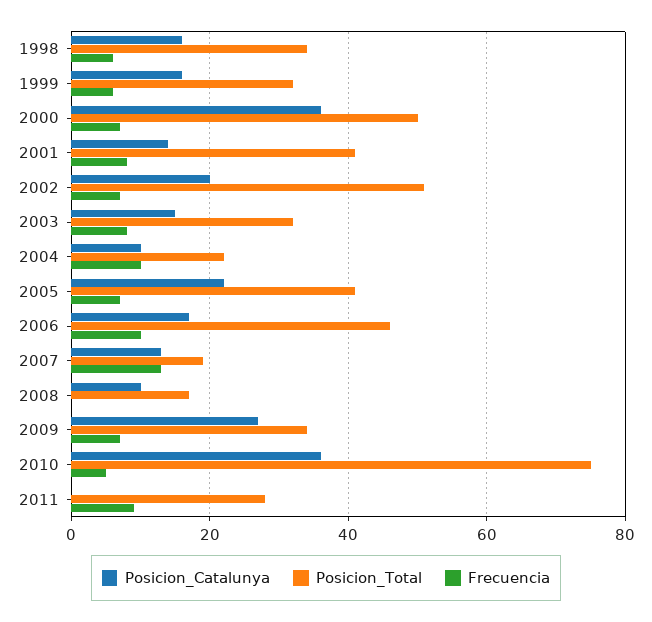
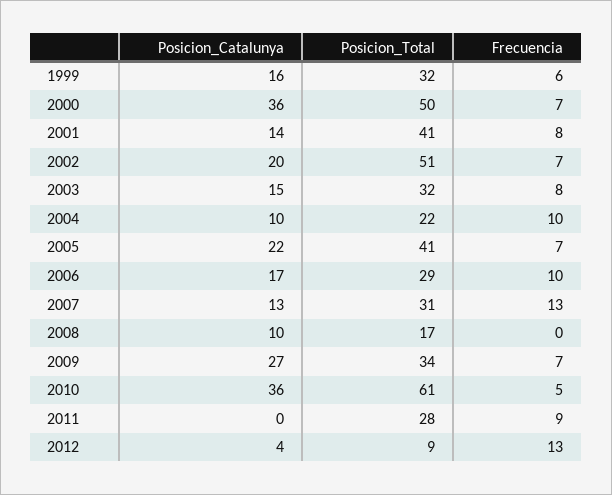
Posicion_Catalunya, 1998: 15 -> none
Posicion_Total, 1998: 35 -> none
Frecuencia, 1998: 5 -> none
Posicion_Total, 2006: 45 -> 29
Posicion_Total, 2007: 20 -> 31
Posicion_Total, 2010: 75 -> 61
Posicion_Catalunya, 2012: none -> 4
Posicion_Total, 2012: none -> 9
Frecuencia, 2012: none -> 13

